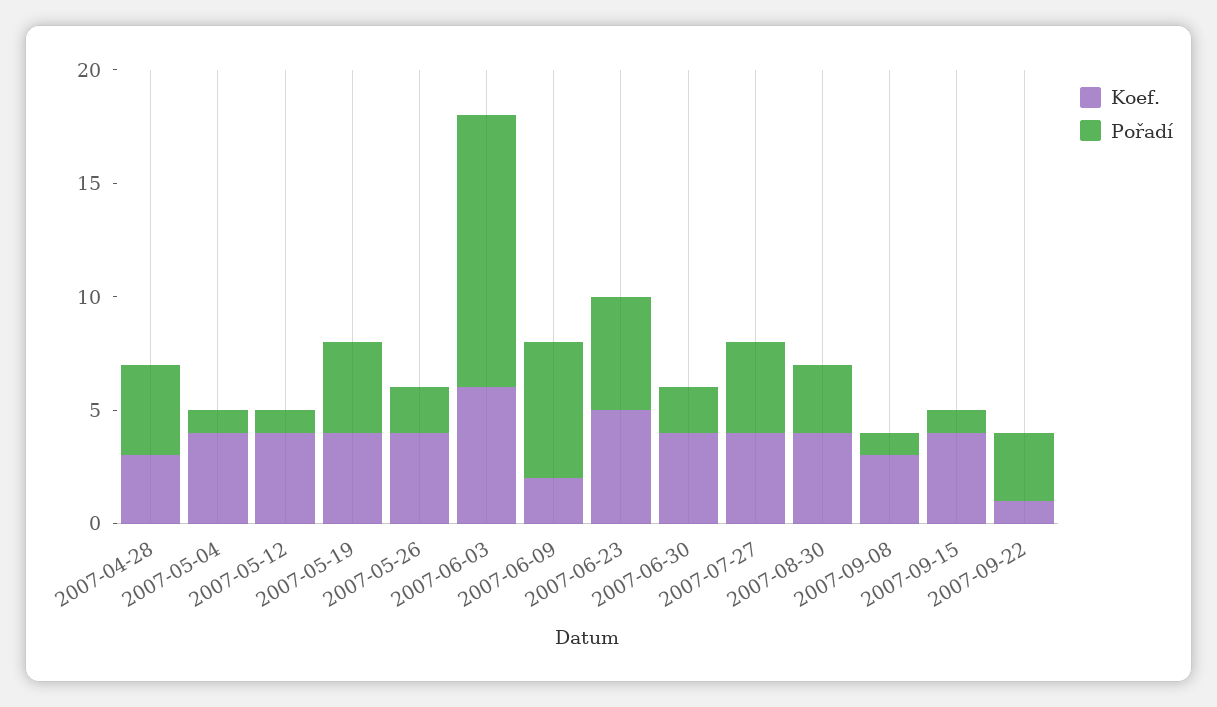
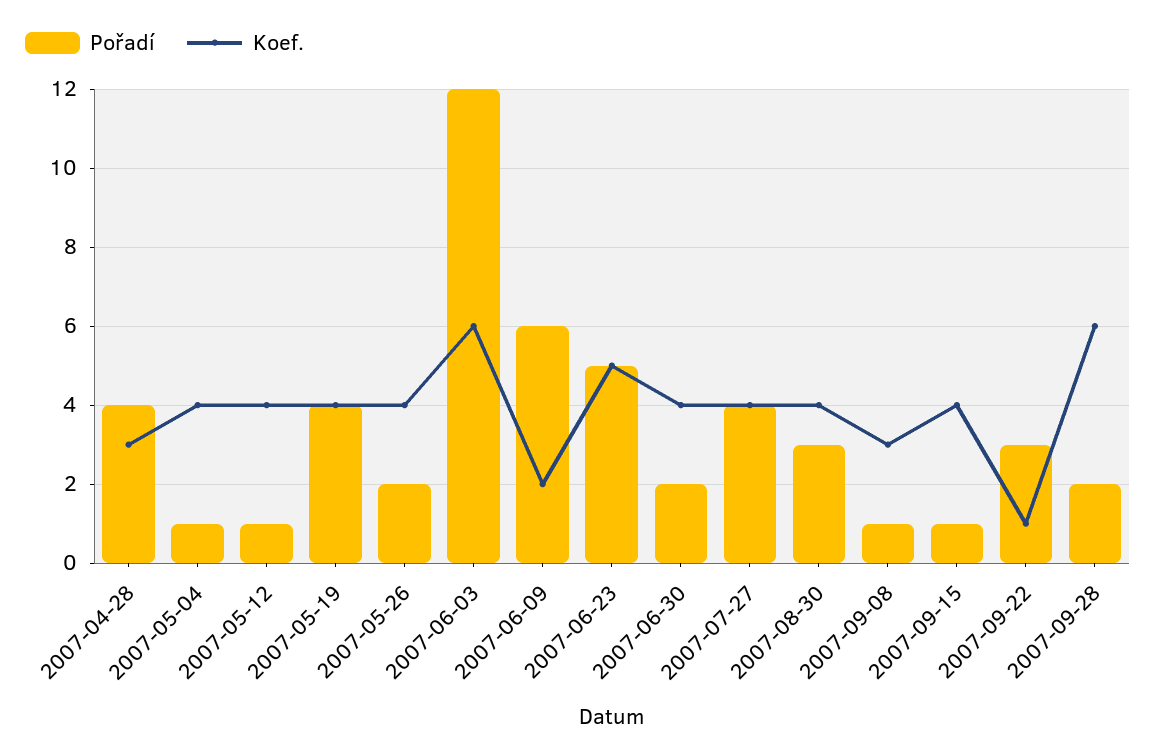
Pořadí, 2007-09-28: none -> 2
Koef., 2007-09-28: none -> 6

